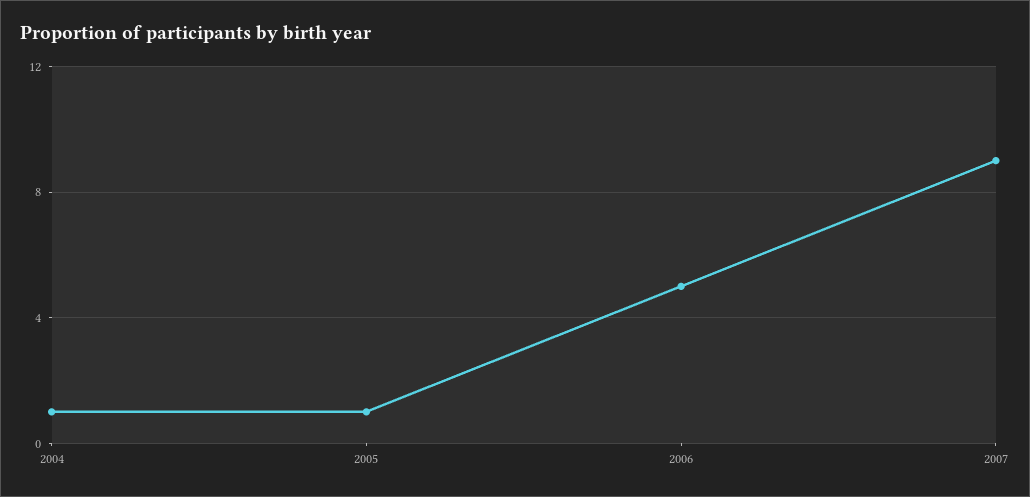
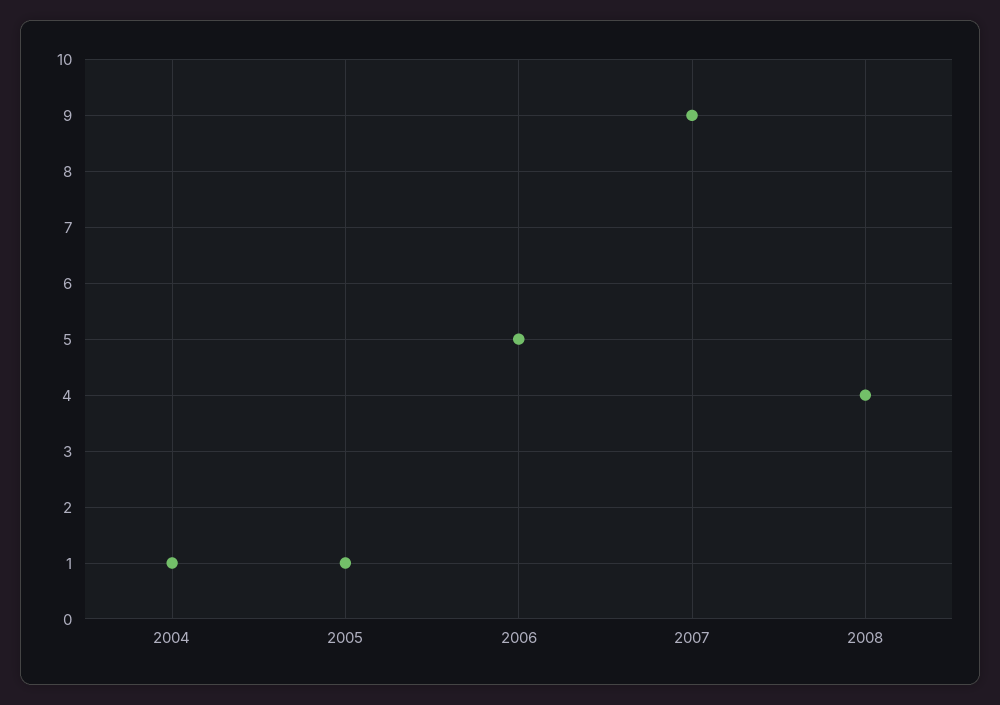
2008: none -> 4

